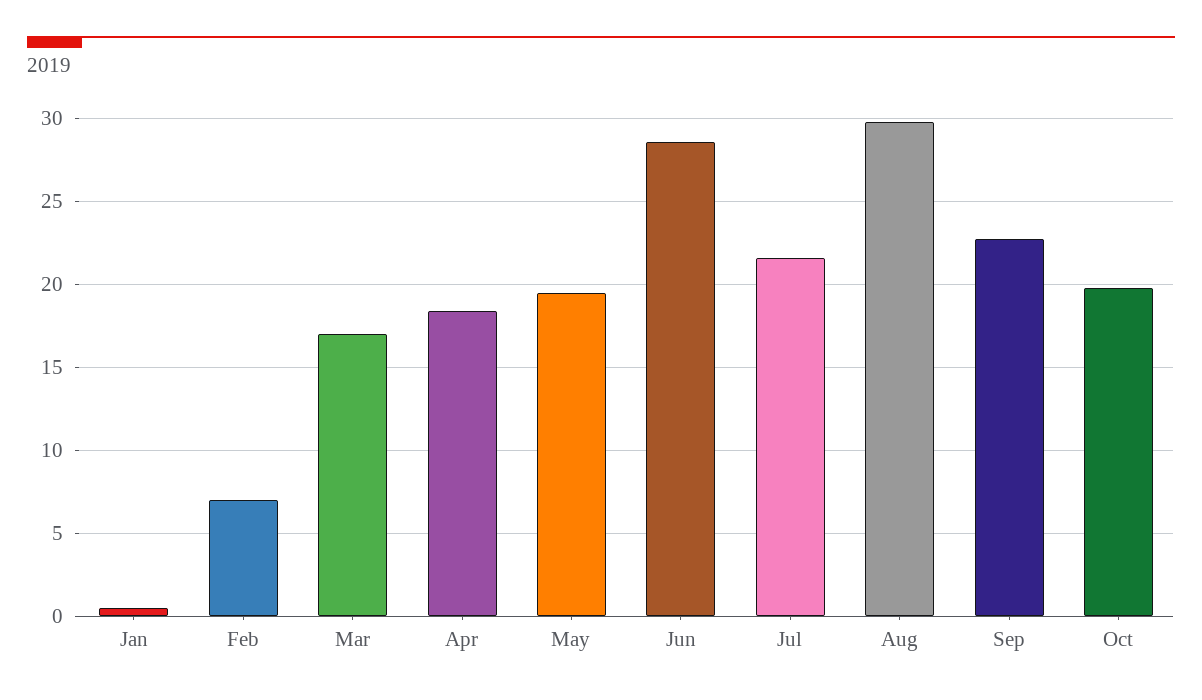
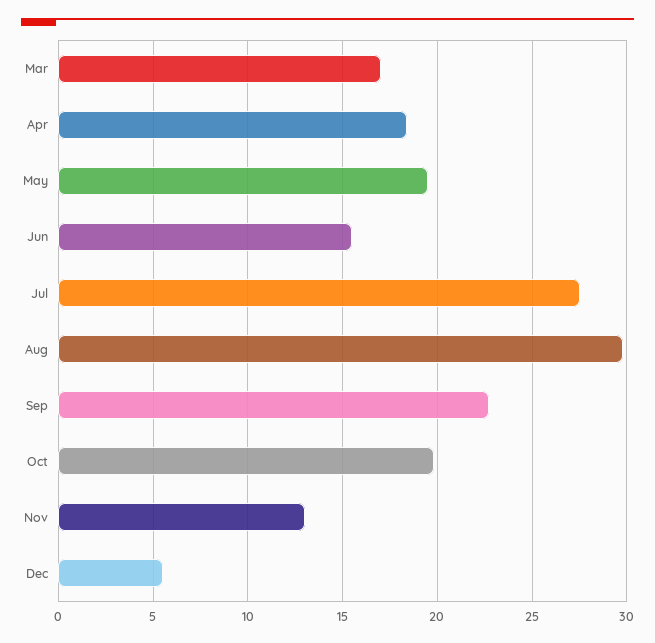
Jan: 0.5 -> none
Feb: 7 -> none
Jun: 28.5 -> 15.5
Jul: 21.5 -> 27.5
Nov: none -> 13
Dec: none -> 5.5

